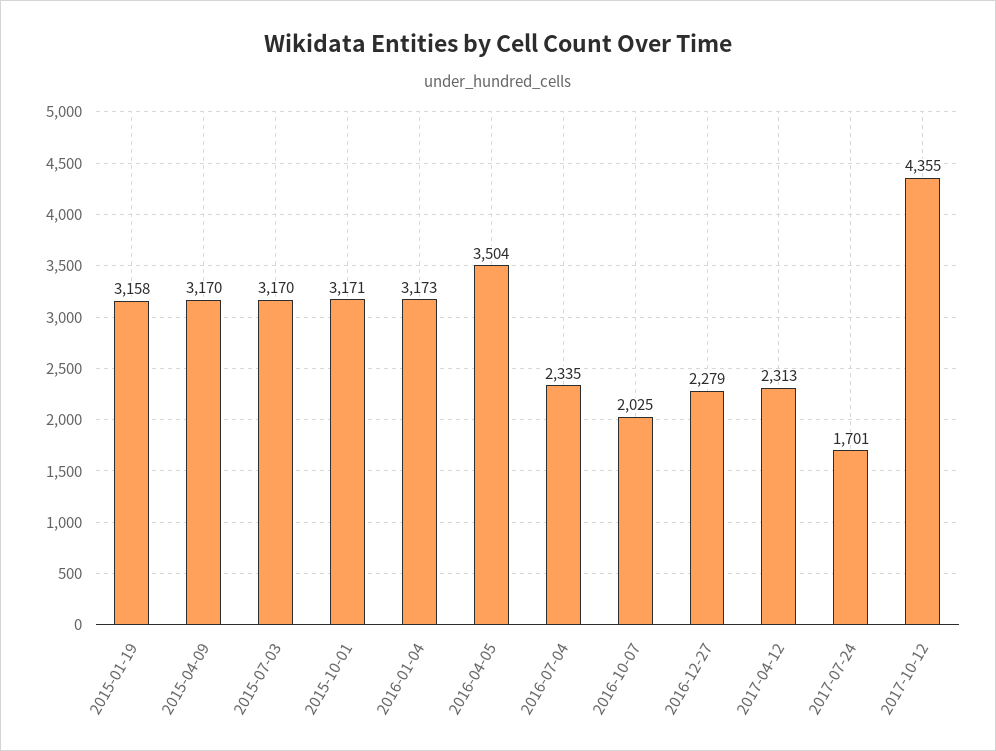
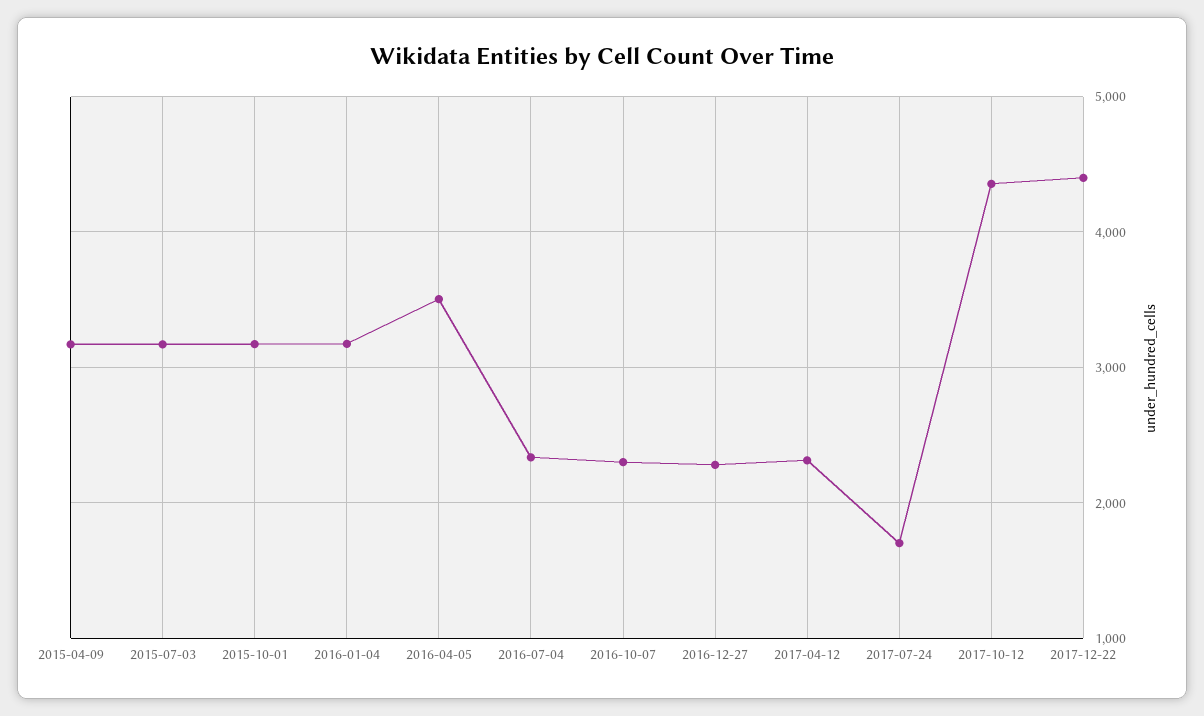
2015-01-19: 3158 -> none
2016-10-07: 2025 -> 2300
2017-12-22: none -> 4400

